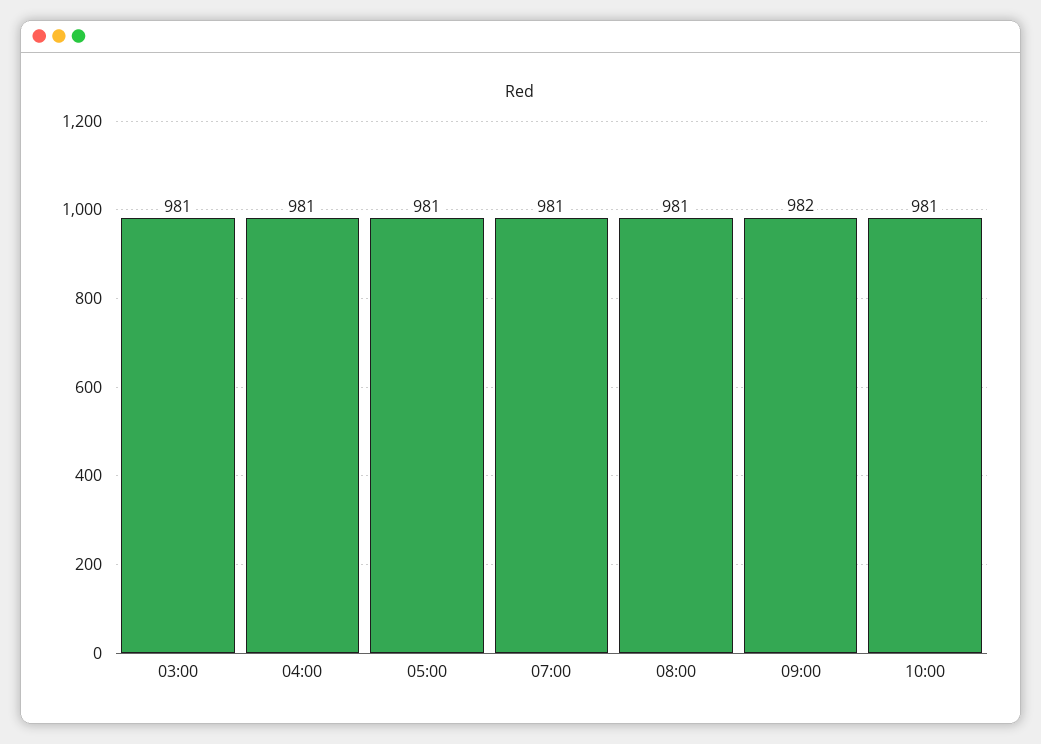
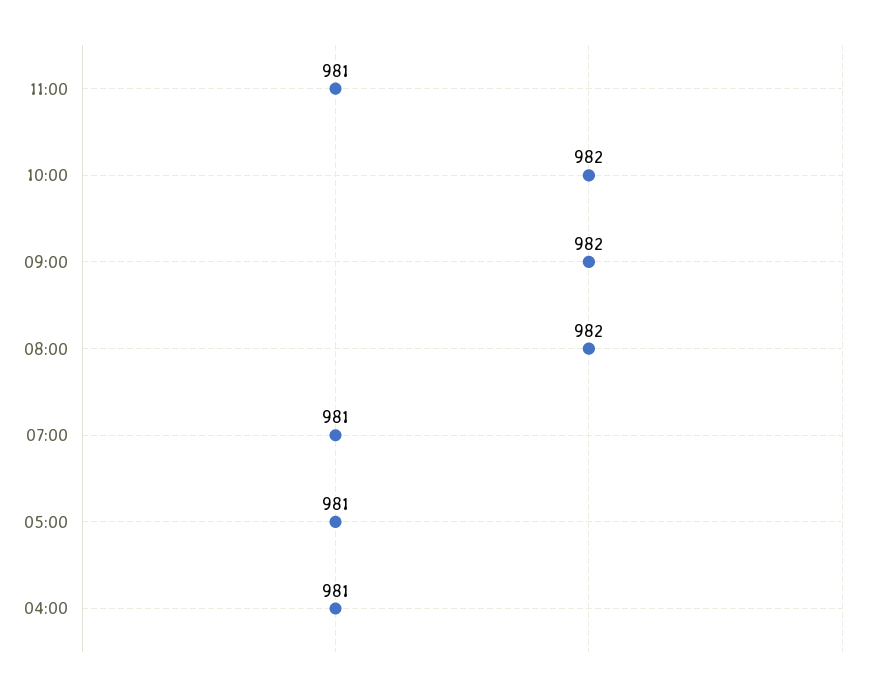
03:00: 981 -> none
08:00: 981 -> 982
10:00: 981 -> 982
11:00: none -> 981

